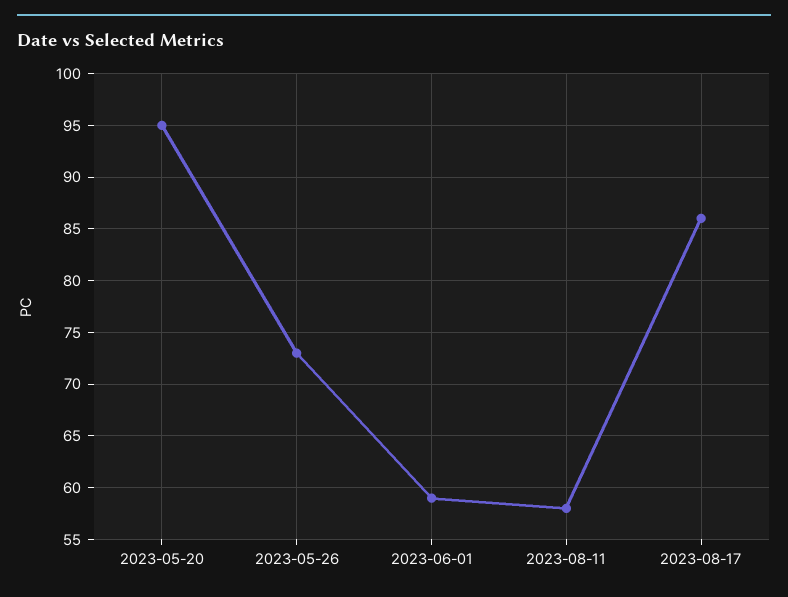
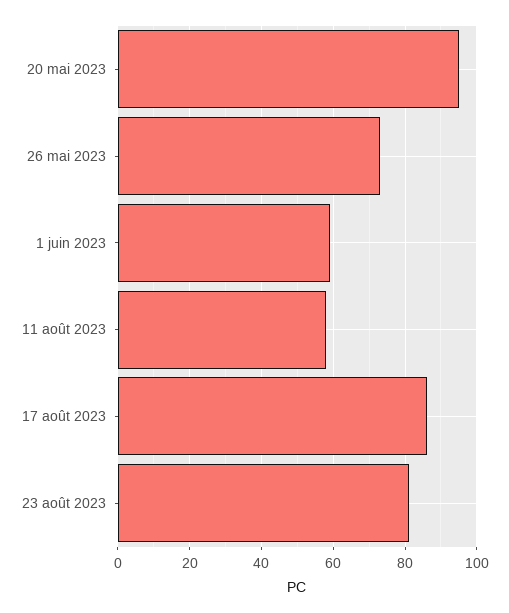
23 août 2023: none -> 80

